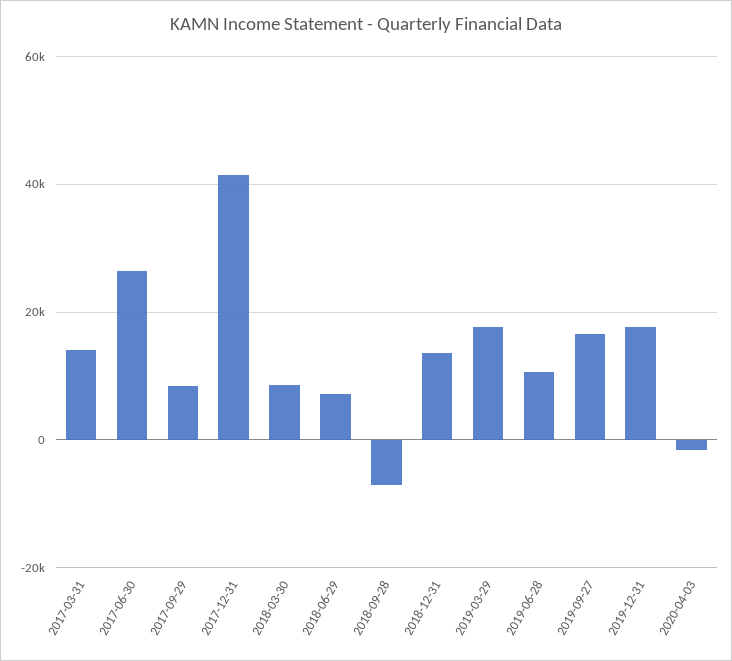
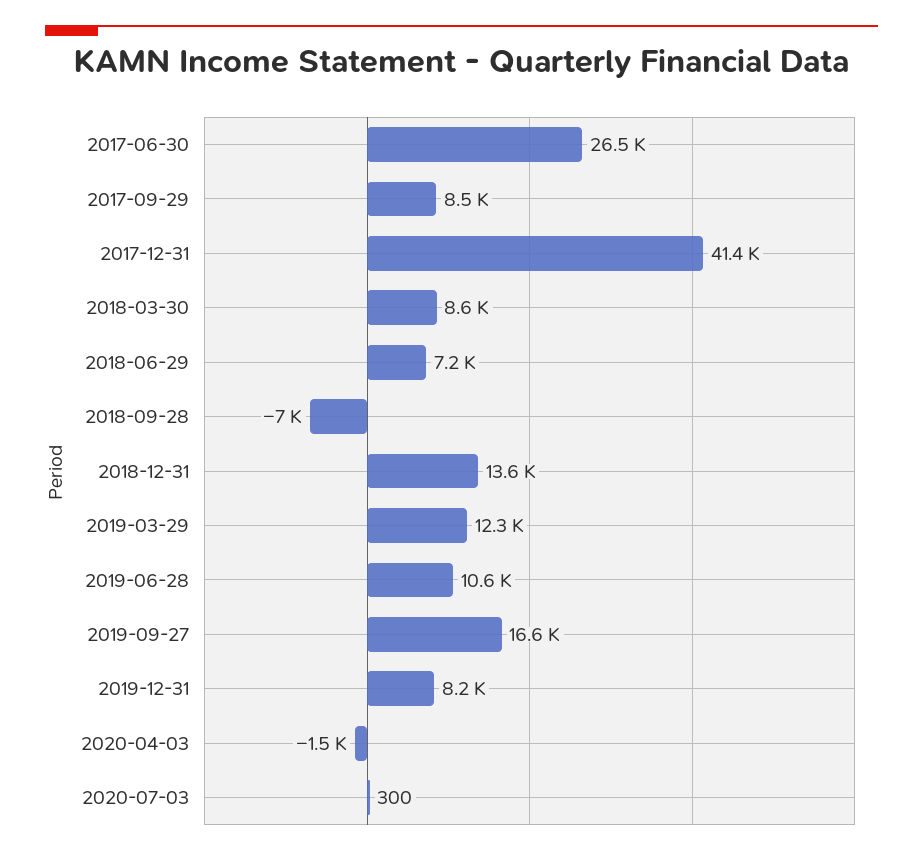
2017-03-31: 14000 -> none
2019-03-29: 18000 -> 12300
2019-12-31: 18000 -> 8200
2020-07-03: none -> 300

